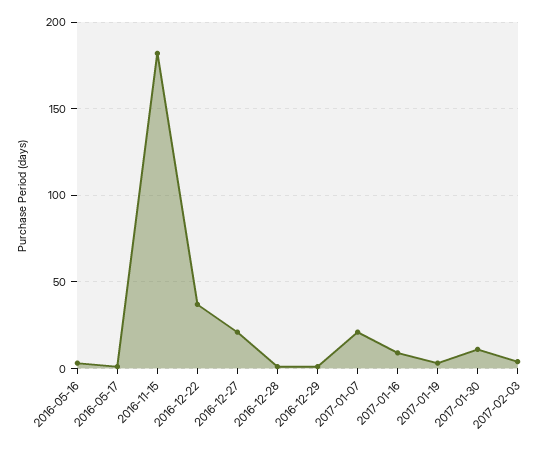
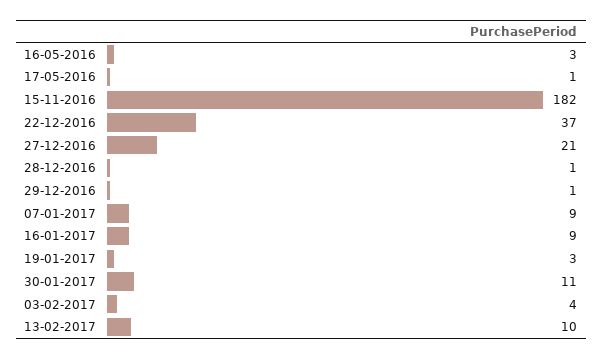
2017-01-07: 20 -> 9
13-02-2017: none -> 10

